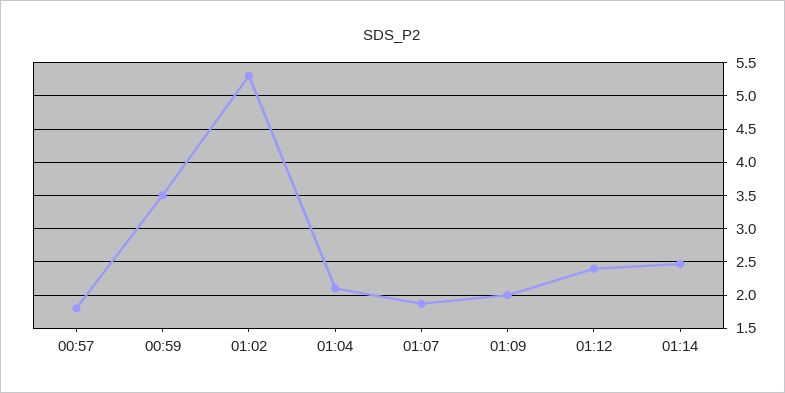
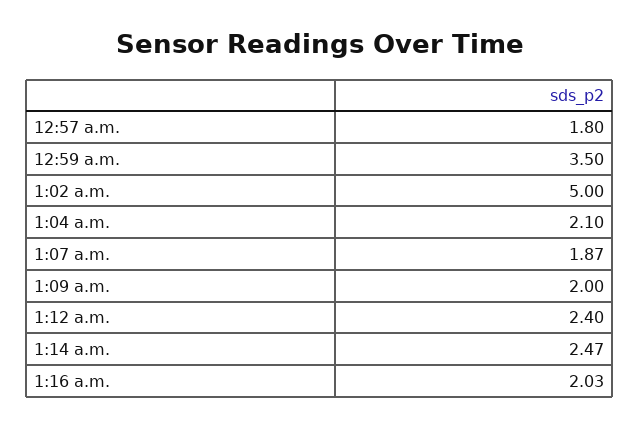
01:02: 5.3 -> 5
1:16 a.m.: none -> 2.03

